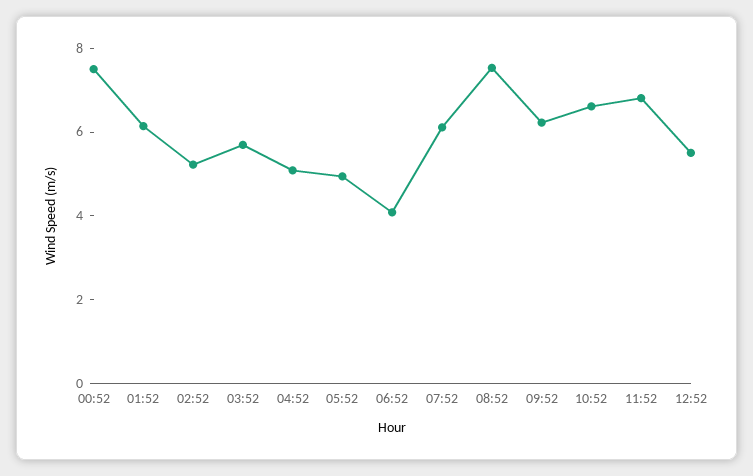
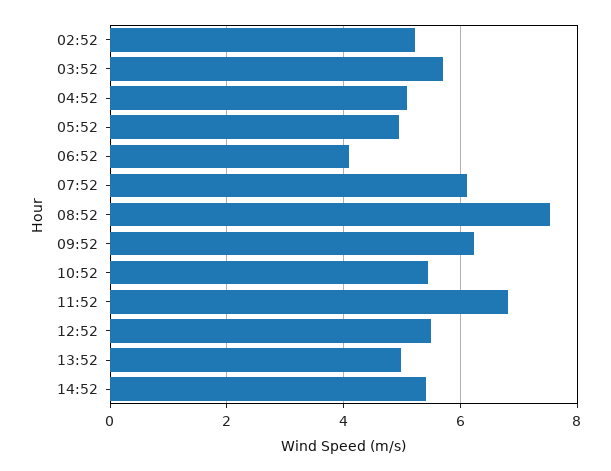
00:52: 7.5 -> none
01:52: 6 -> none
10:52: 6.5 -> 5.4
13:52: none -> 5
14:52: none -> 5.4

